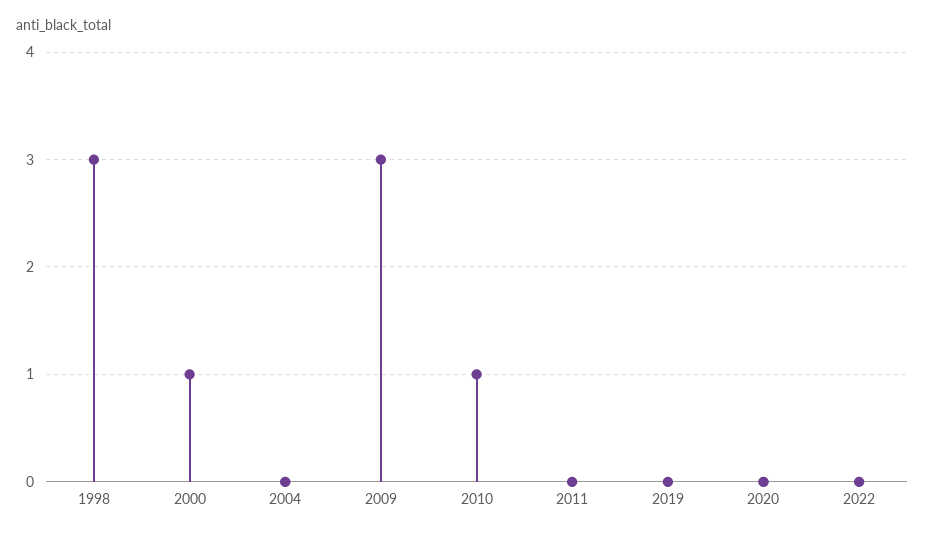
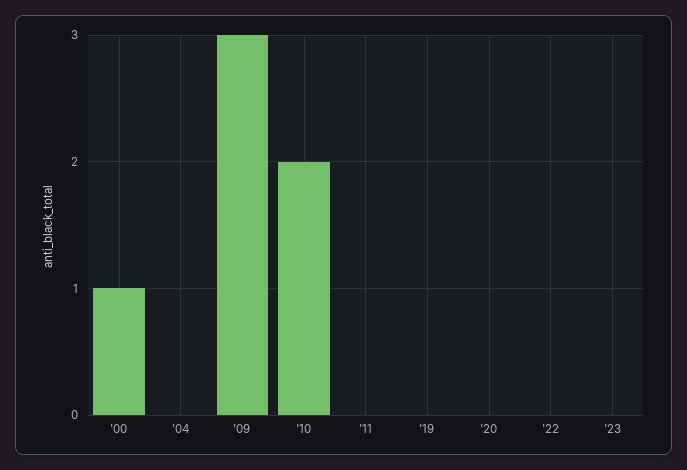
1998: 3 -> none
2010: 1 -> 2
'23: none -> 0

